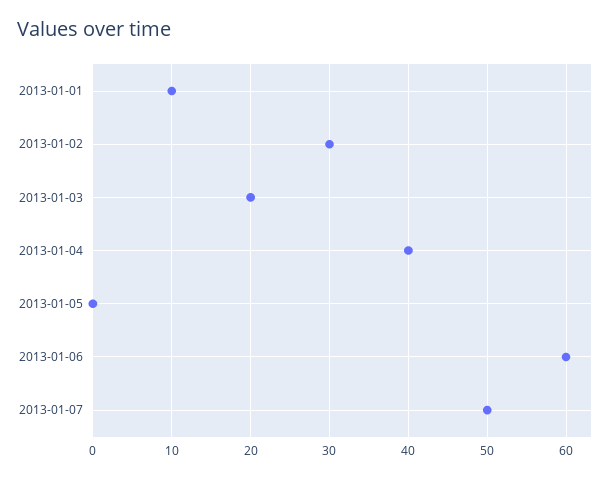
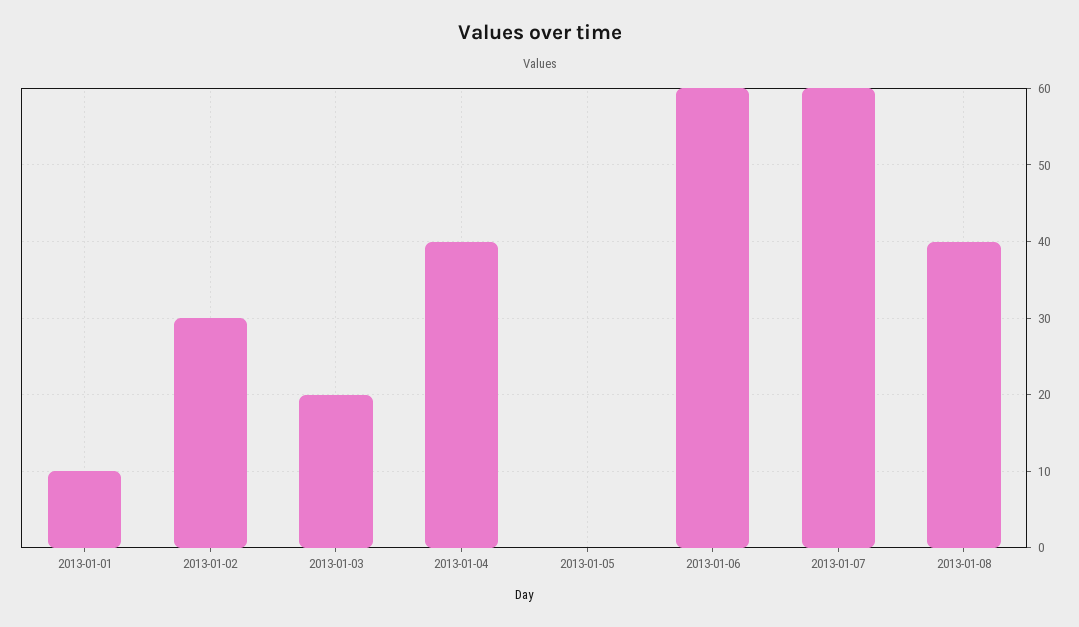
2013-01-07: 50 -> 60
2013-01-08: none -> 40

